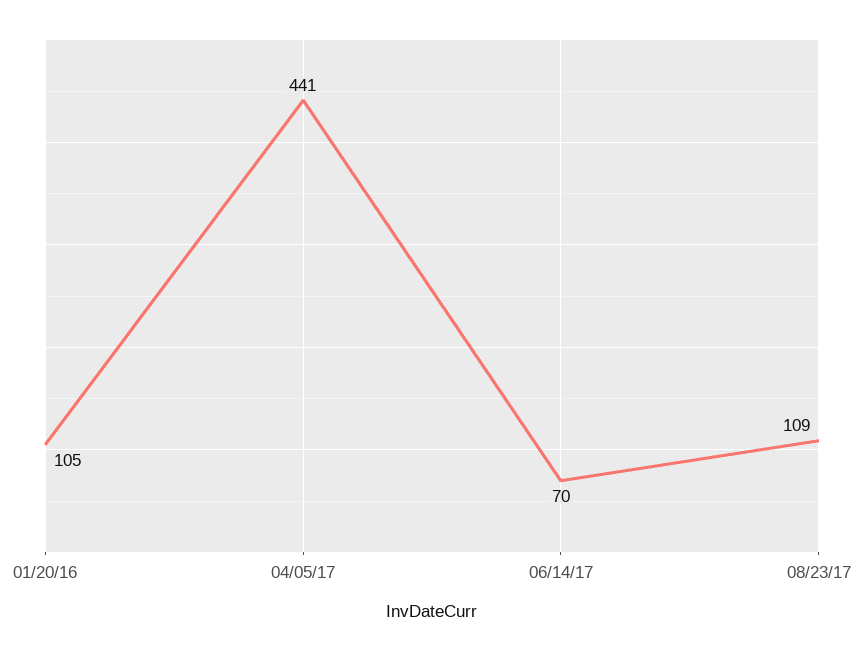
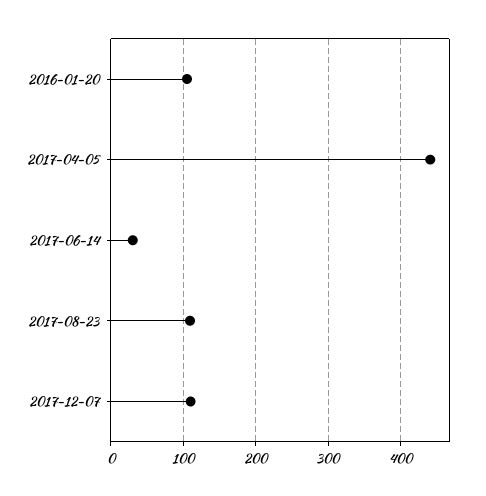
06/14/17: 70 -> 30
2017-12-07: none -> 110

